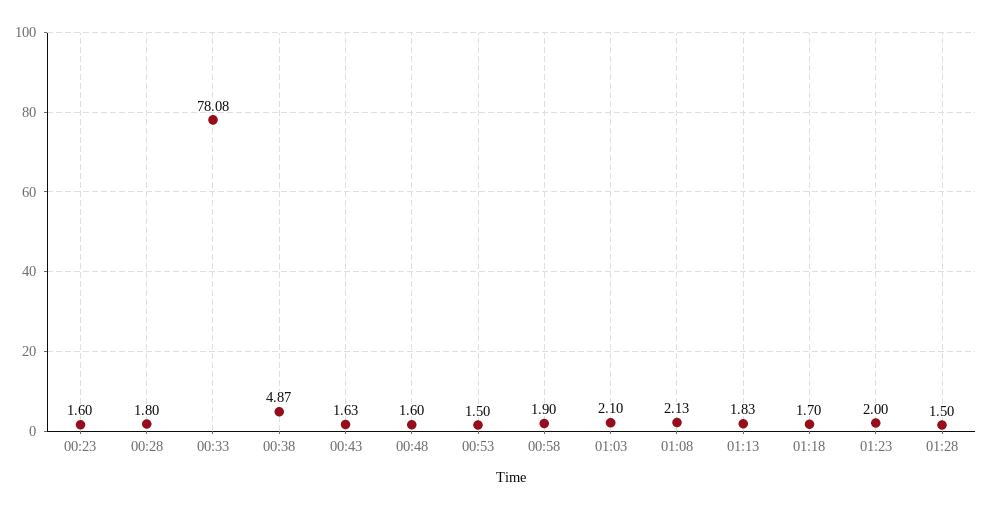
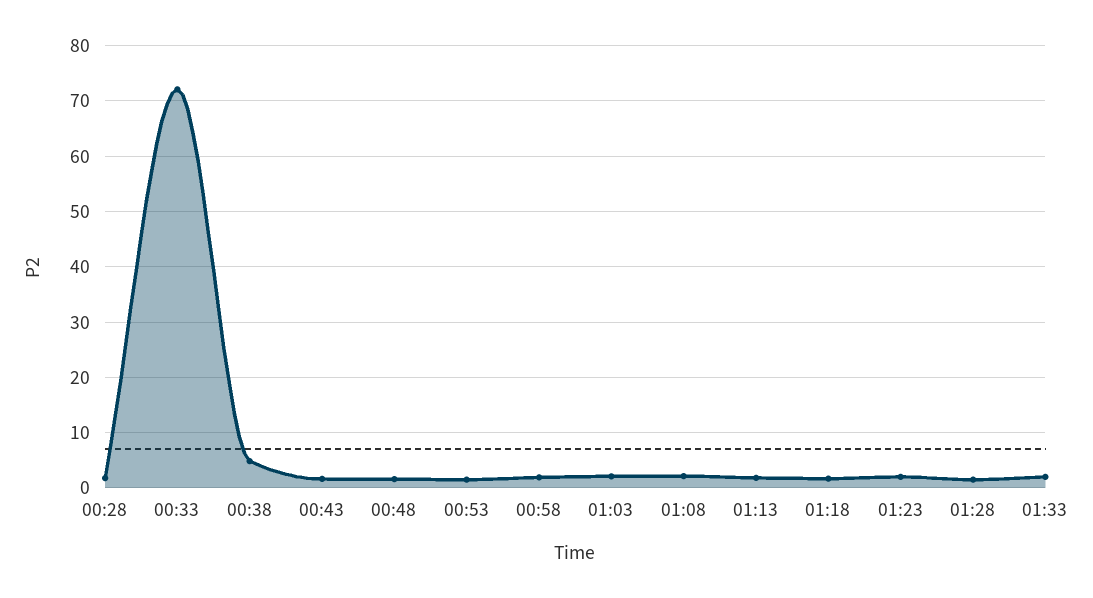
00:23: 1.6 -> none
00:33: 78.08 -> 72
01:33: none -> 2

